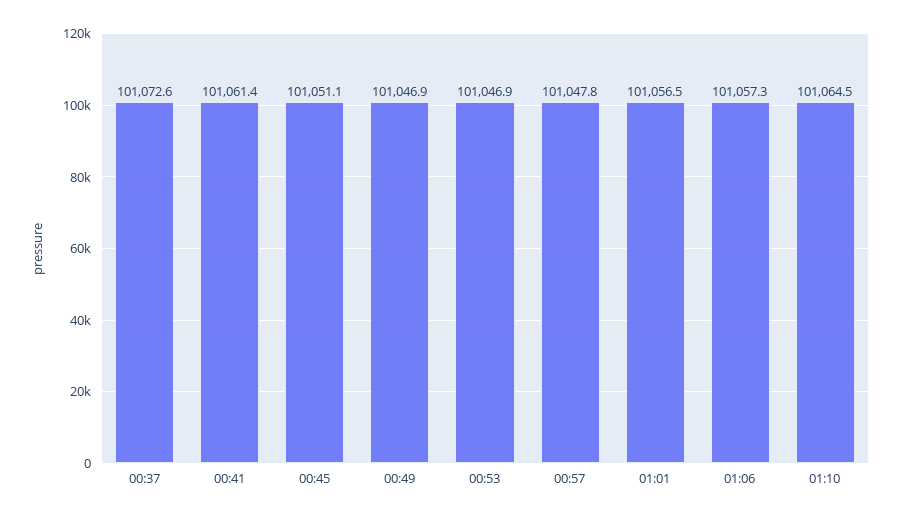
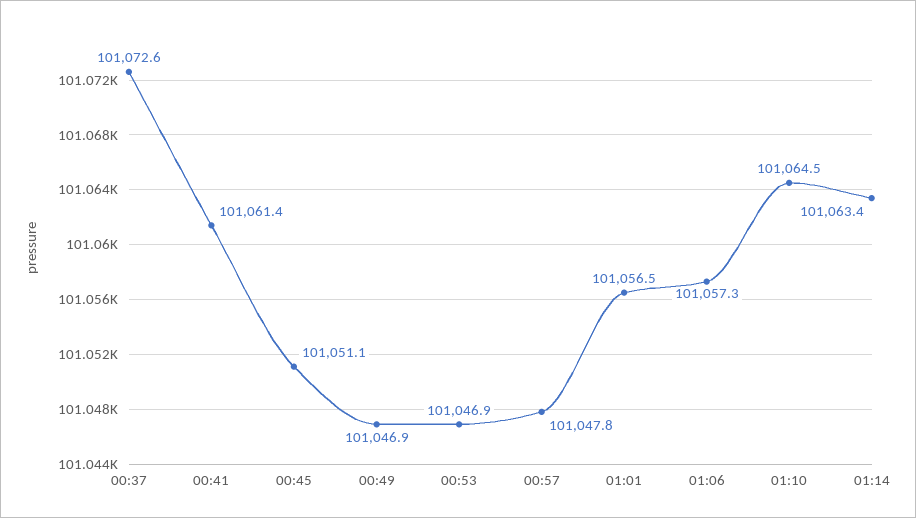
01:14: none -> 101063.4

